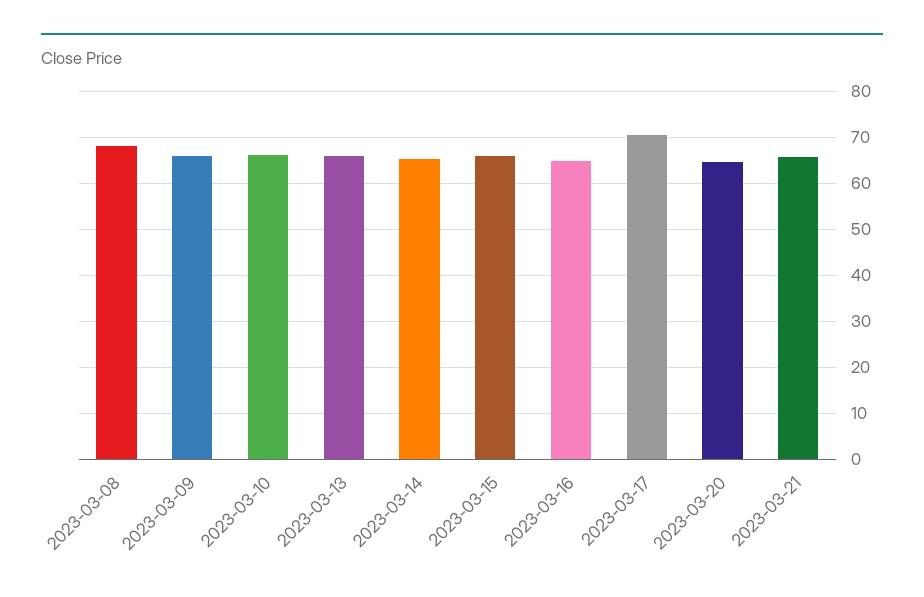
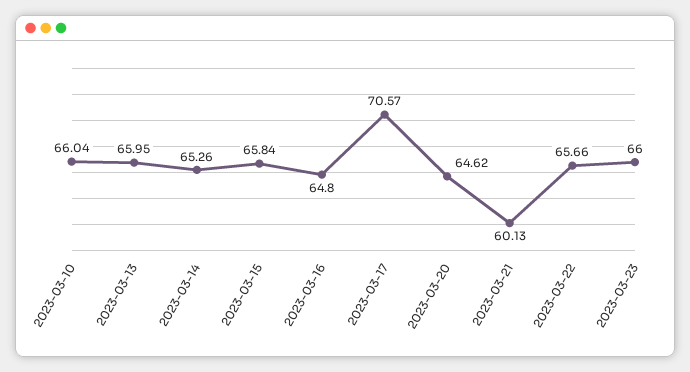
2023-03-08: 68 -> none
2023-03-09: 66 -> none
2023-03-21: 66 -> 60.13
2023-03-22: none -> 65.66
2023-03-23: none -> 66

